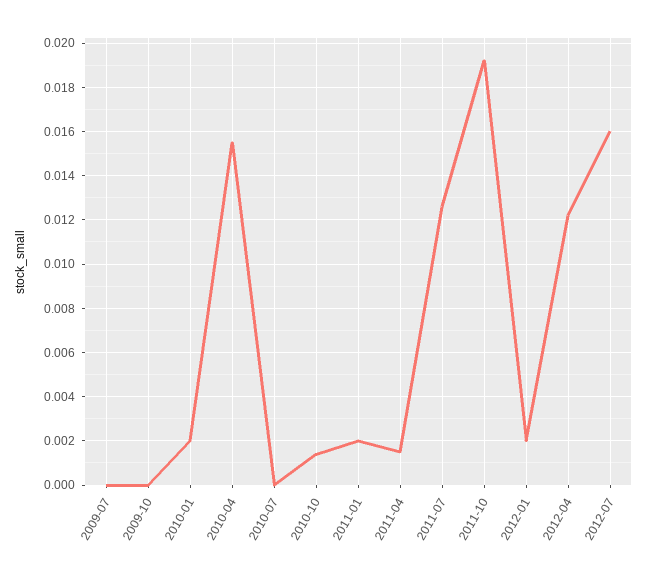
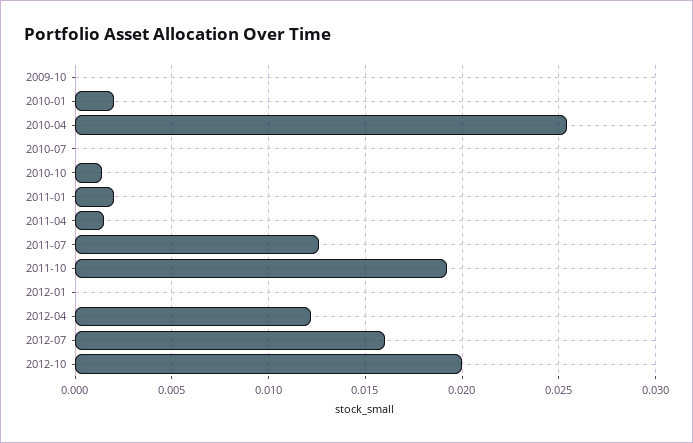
2009-07: 0 -> none
2010-04: 0.0155 -> 0.0255
2012-01: 0.002 -> 0
2012-10: none -> 0.02

